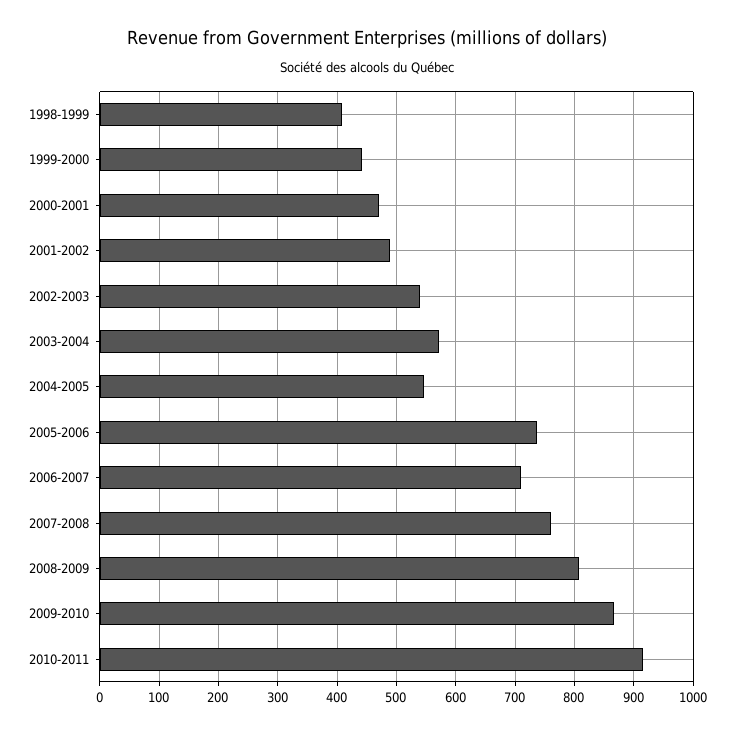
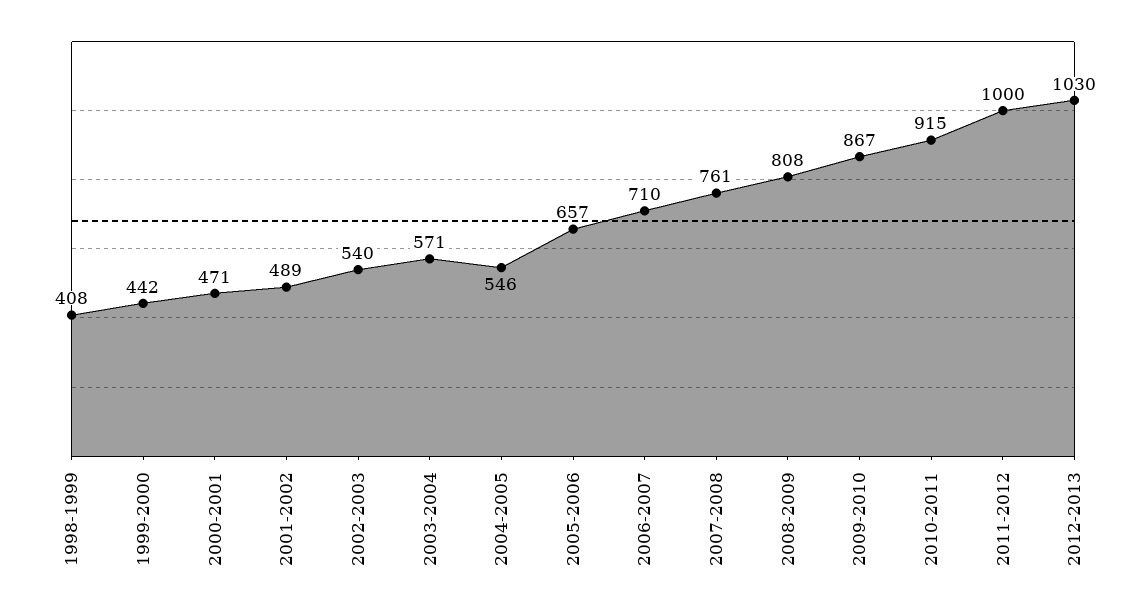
2005-2006: 740 -> 657
2011-2012: none -> 1000
2012-2013: none -> 1030

